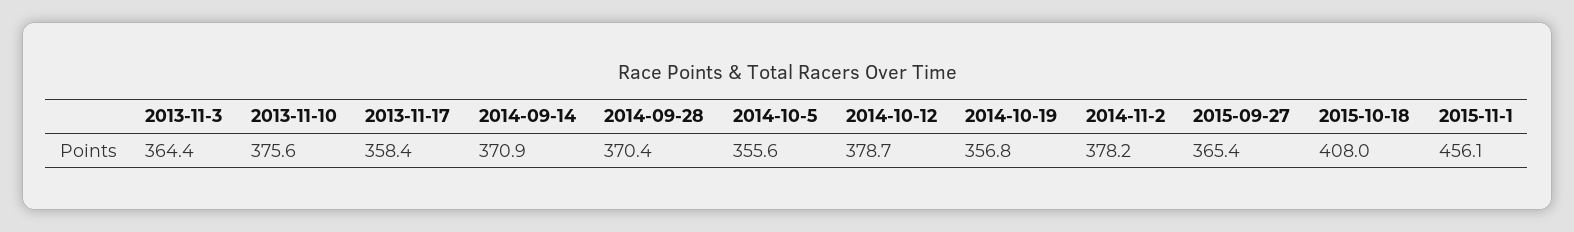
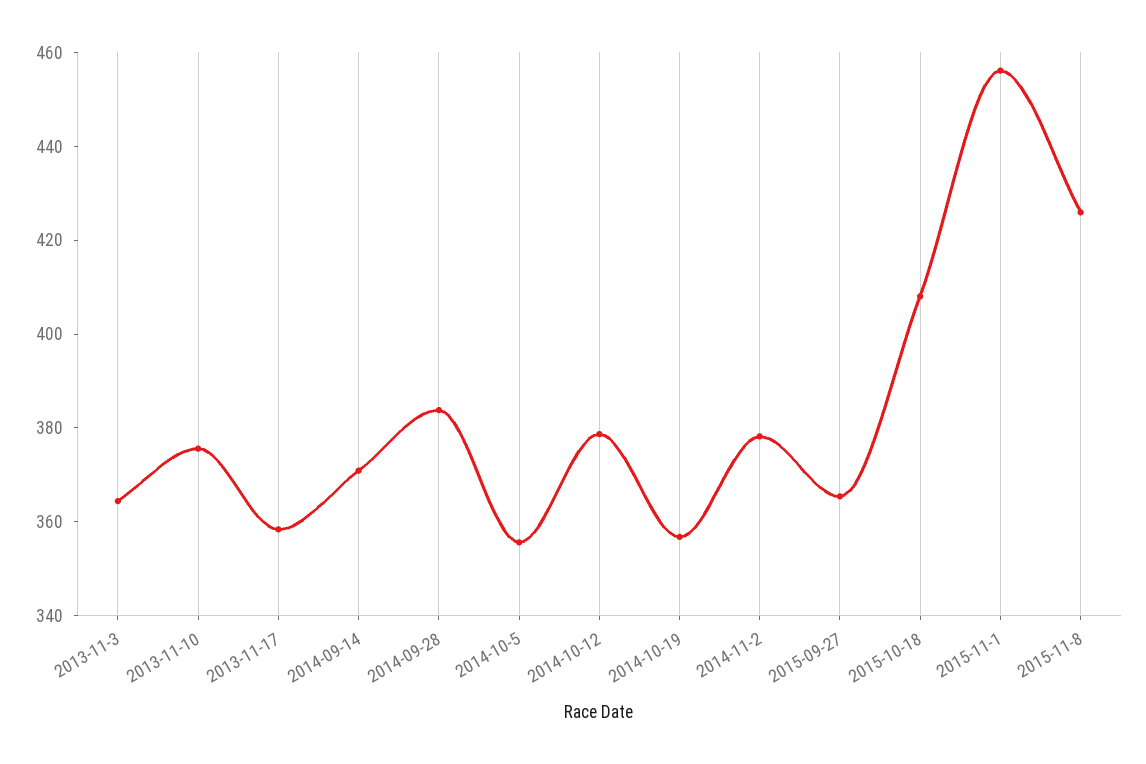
2014-09-28: 370.4 -> 385
2015-11-8: none -> 425

